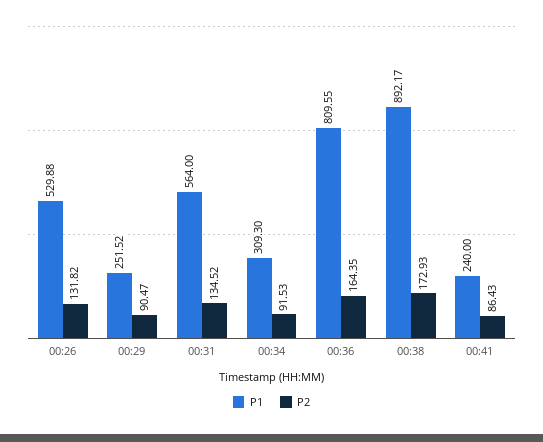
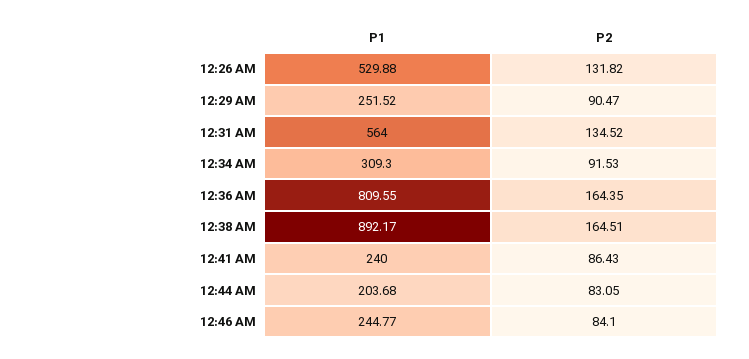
P2, 00:38: 172.93 -> 164.51
P1, 12:44 AM: none -> 203.68
P2, 12:44 AM: none -> 83.05
P1, 12:46 AM: none -> 244.77
P2, 12:46 AM: none -> 84.1

